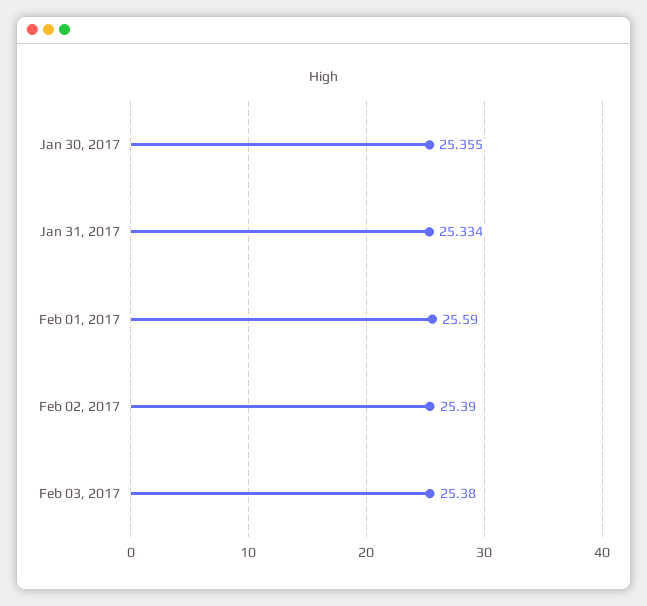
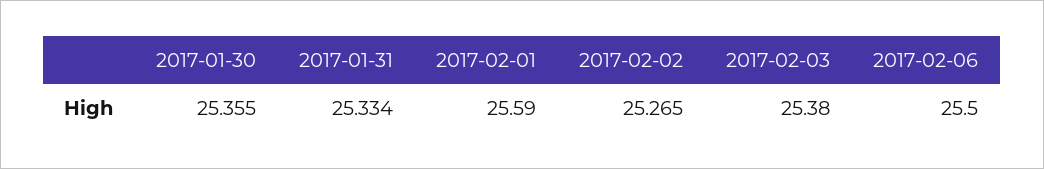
Feb 02, 2017: 25.39 -> 25.265
2017-02-06: none -> 25.5

